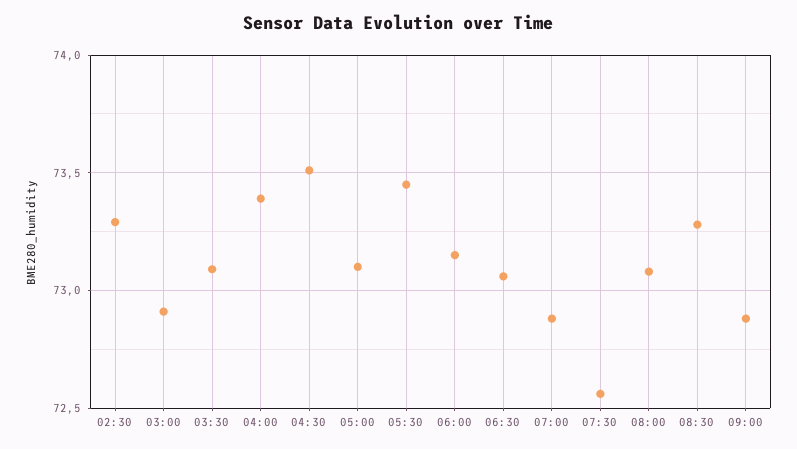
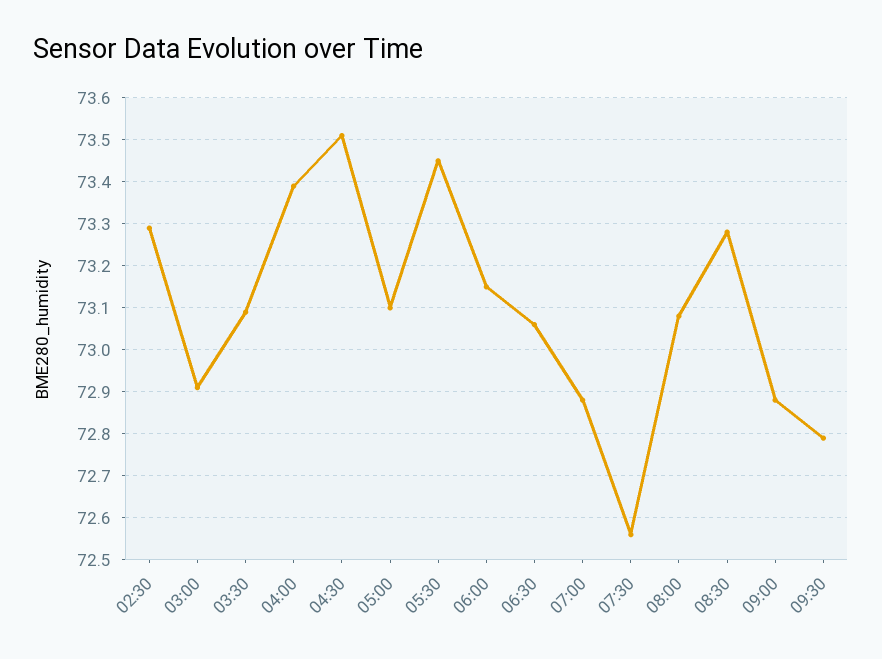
09:30: none -> 72.8

